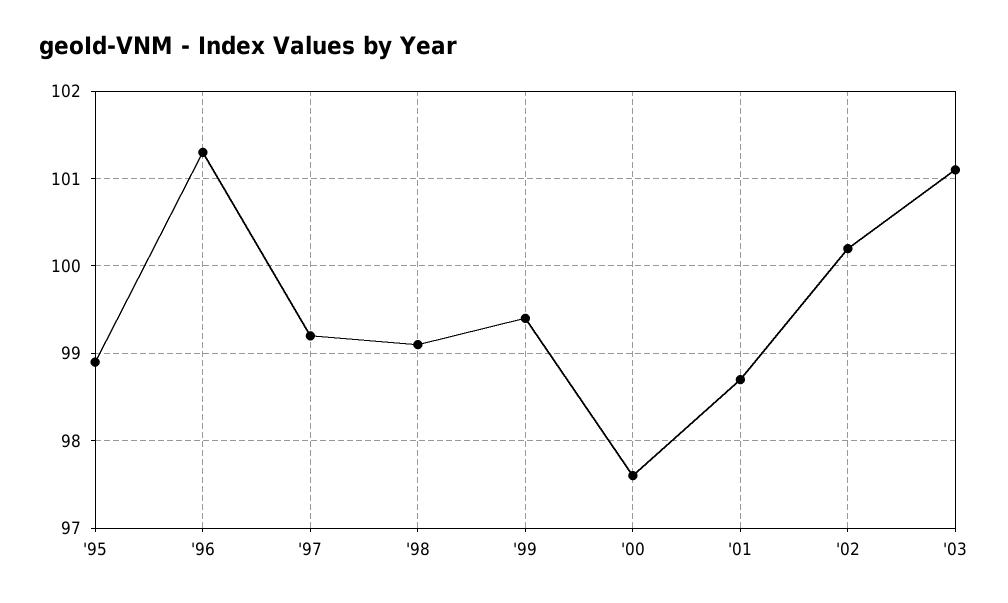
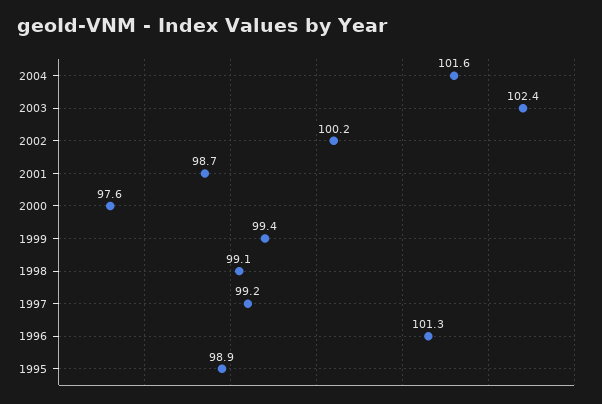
'03: 101.1 -> 102.4
2004: none -> 101.6

